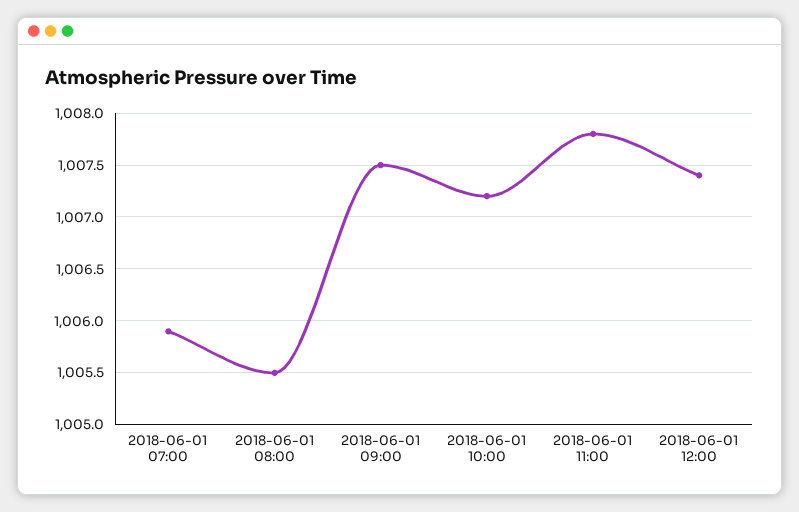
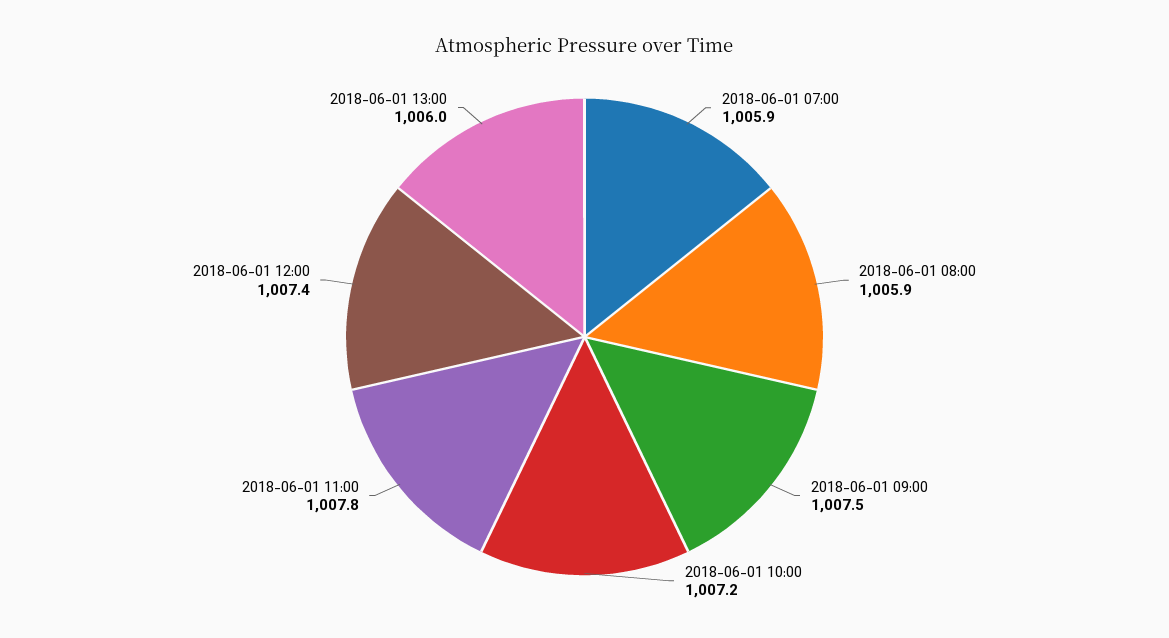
2018-06-01 08:00: 1005.5 -> 1005.9
2018-06-01 13:00: none -> 1006

